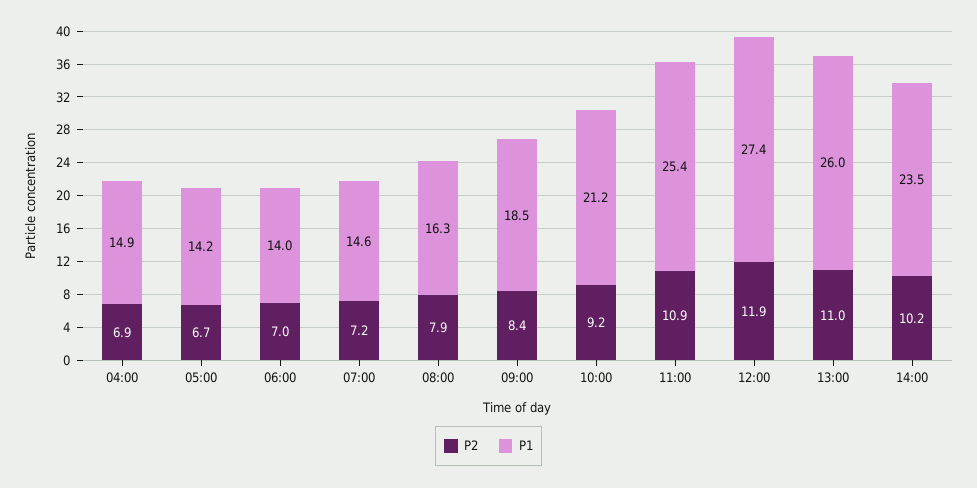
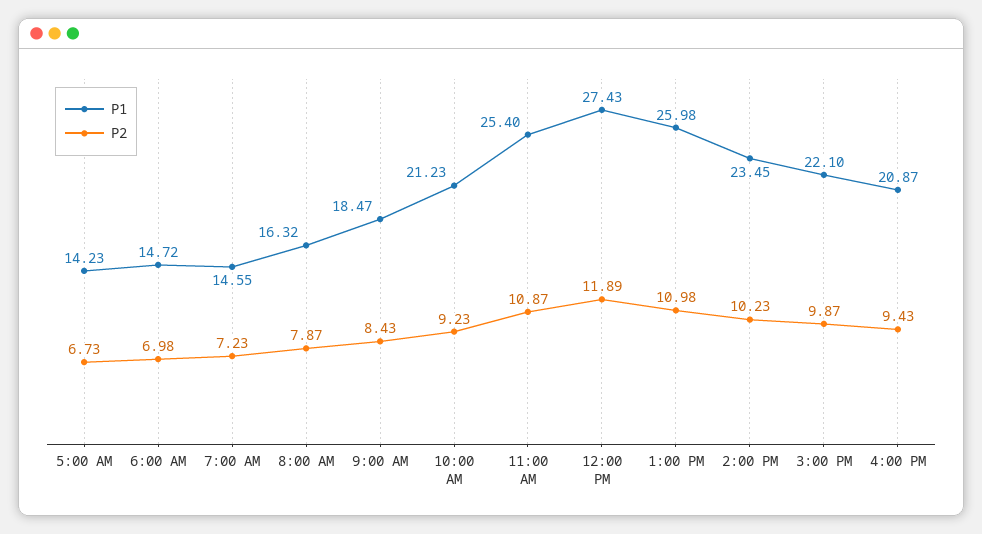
P2, 04:00: 6.9 -> none
P1, 04:00: 14.9 -> none
P1, 06:00: 14 -> 14.72
P1, 3:00 PM: none -> 22.1
P2, 3:00 PM: none -> 9.87
P1, 4:00 PM: none -> 20.87
P2, 4:00 PM: none -> 9.43

